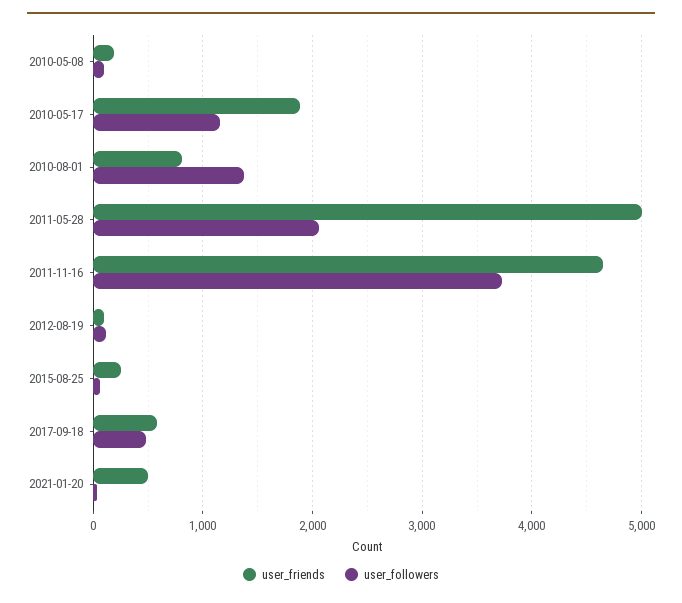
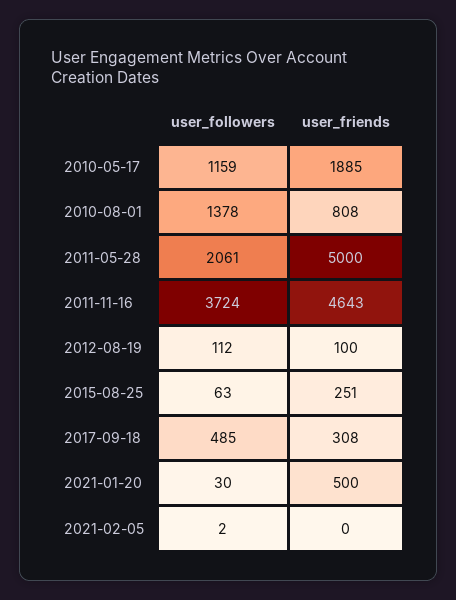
user_friends, 2010-05-08: 200 -> none
user_followers, 2010-05-08: 100 -> none
user_friends, 2017-09-18: 600 -> 308
user_followers, 2021-02-05: none -> 2
user_friends, 2021-02-05: none -> 0

